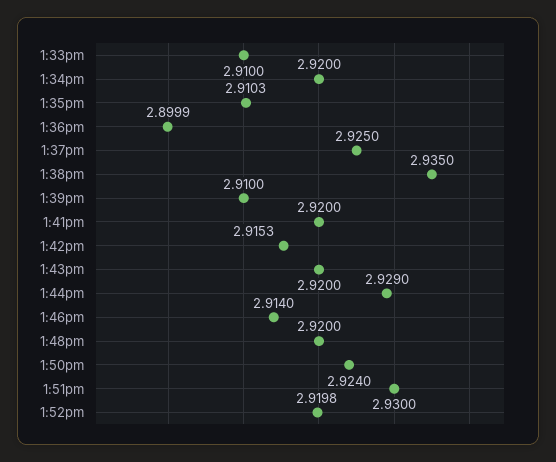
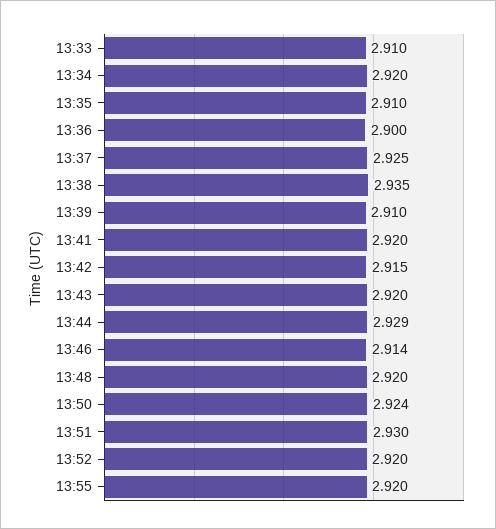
13:55: none -> 2.92

